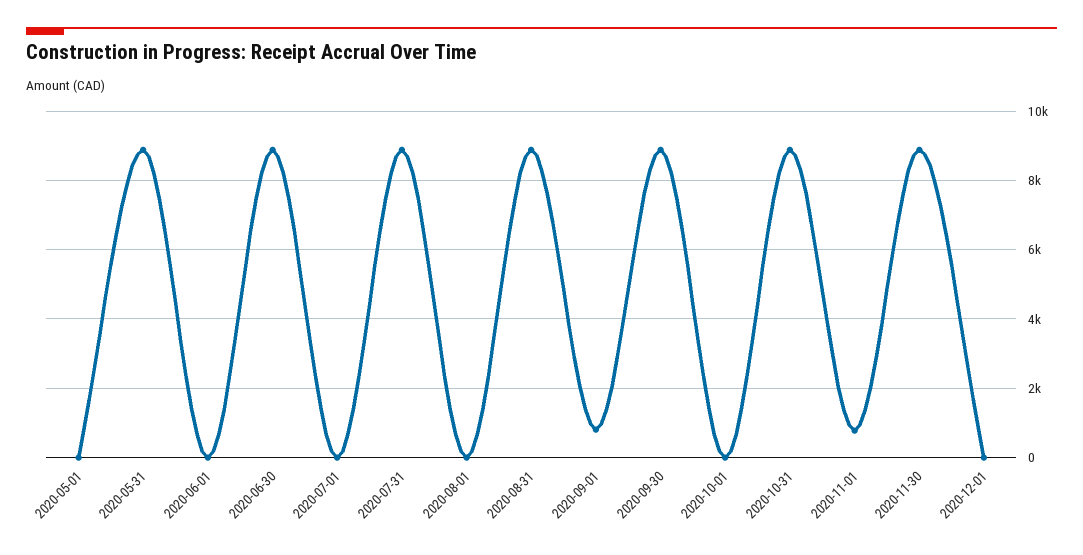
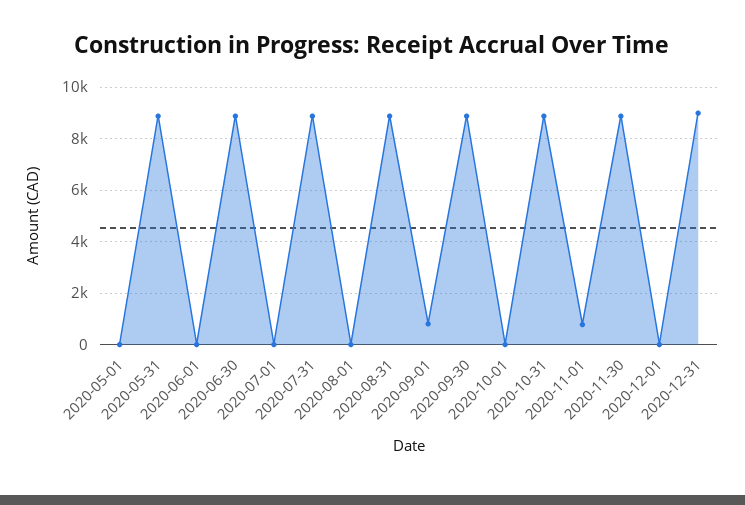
2020-12-31: none -> 9000

